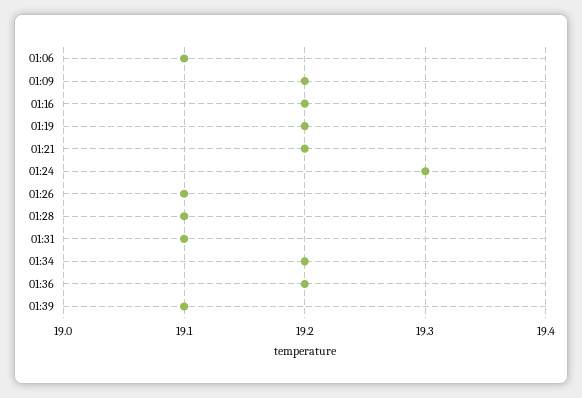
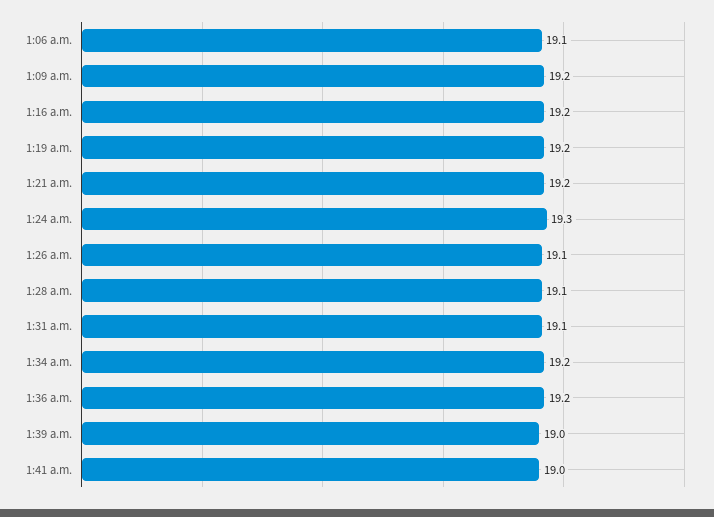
01:39: 19.1 -> 19
1:41 a.m.: none -> 19

